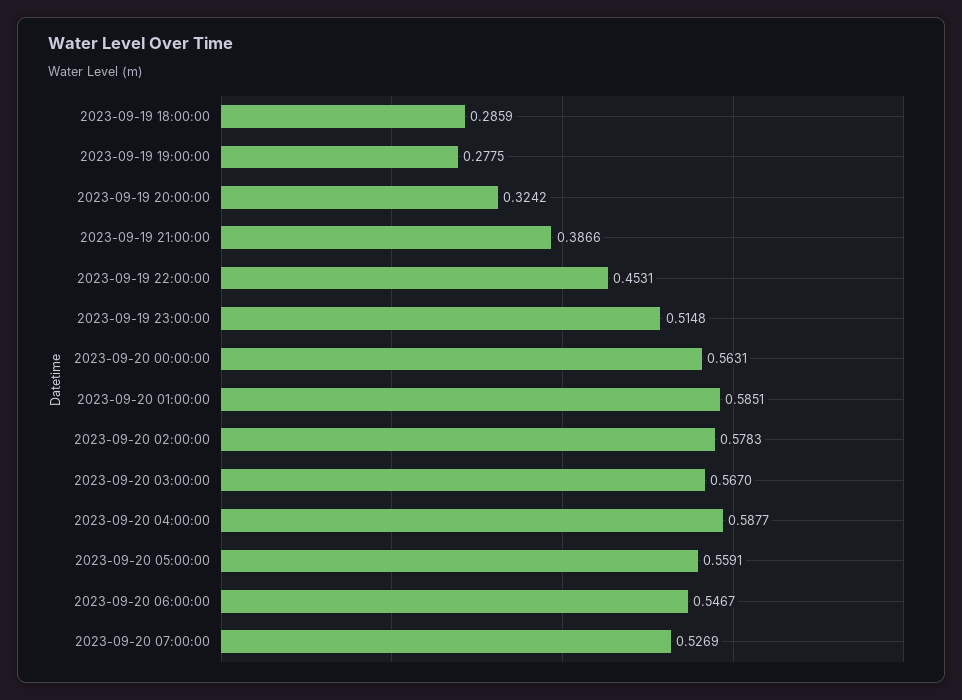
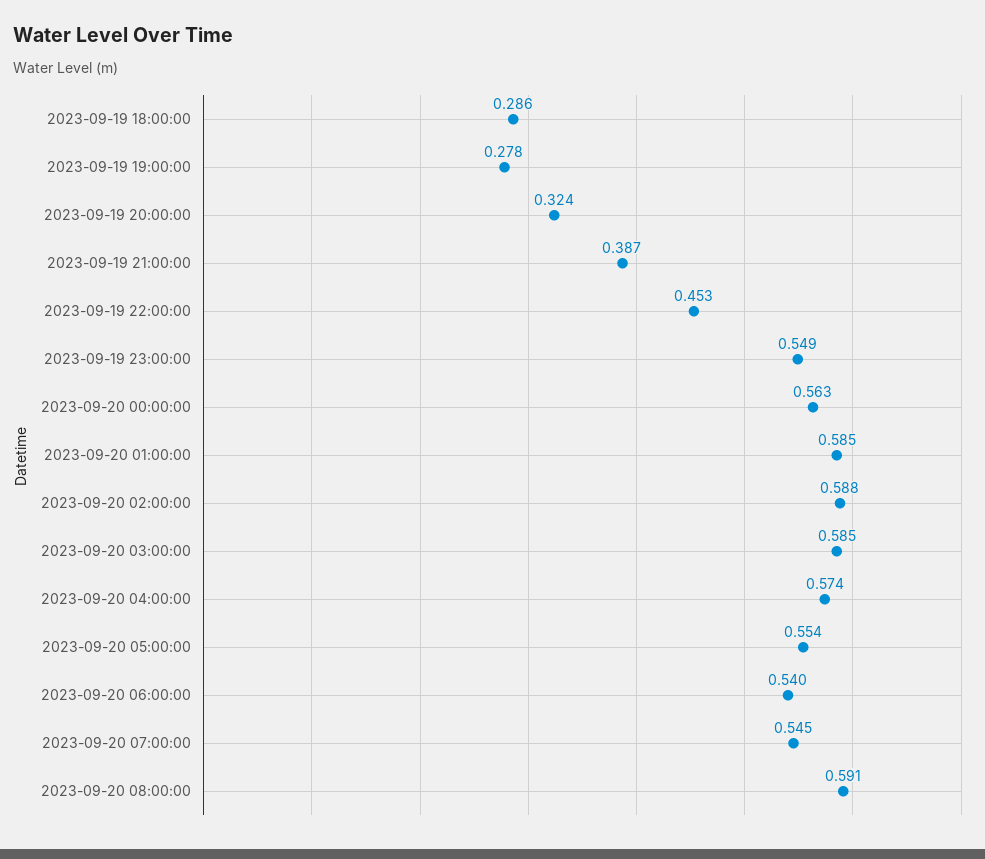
2023-09-19 23:00:00: 0.5148 -> 0.549
2023-09-20 02:00:00: 0.5783 -> 0.588
2023-09-20 03:00:00: 0.567 -> 0.585
2023-09-20 04:00:00: 0.5877 -> 0.574
2023-09-20 05:00:00: 0.5591 -> 0.554
2023-09-20 06:00:00: 0.5467 -> 0.54
2023-09-20 07:00:00: 0.5269 -> 0.545
2023-09-20 08:00:00: none -> 0.591

